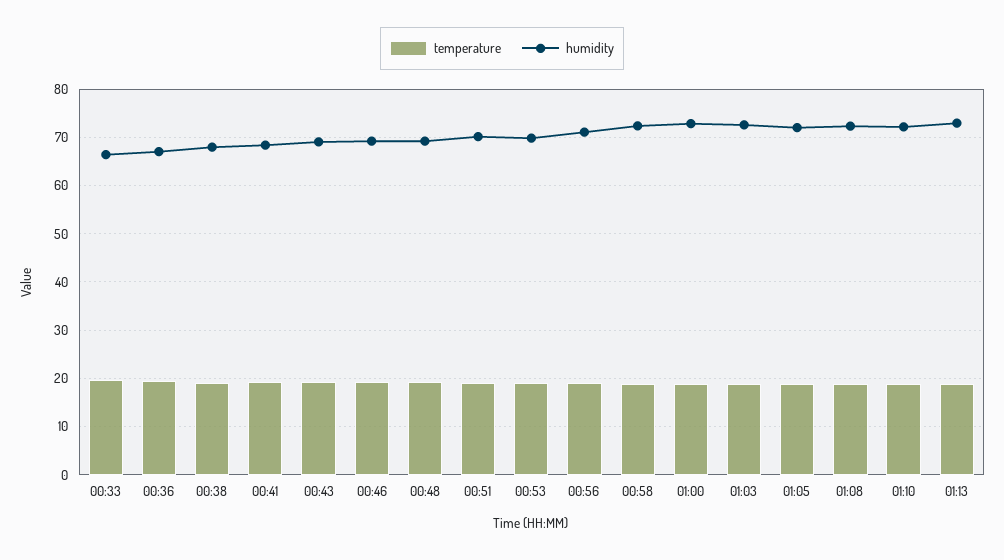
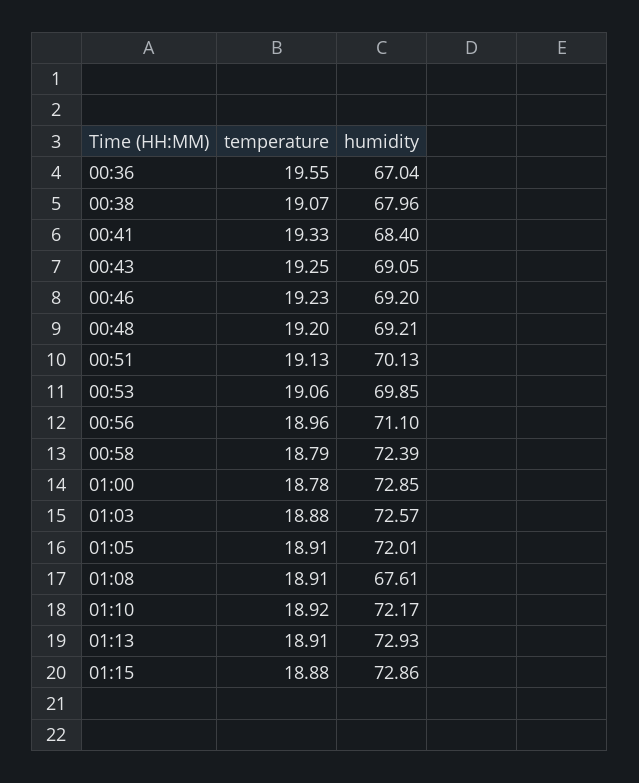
temperature, 00:33: 20 -> none
humidity, 00:33: 66 -> none
humidity, 01:08: 72 -> 67.61
temperature, 01:15: none -> 18.88
humidity, 01:15: none -> 72.86

